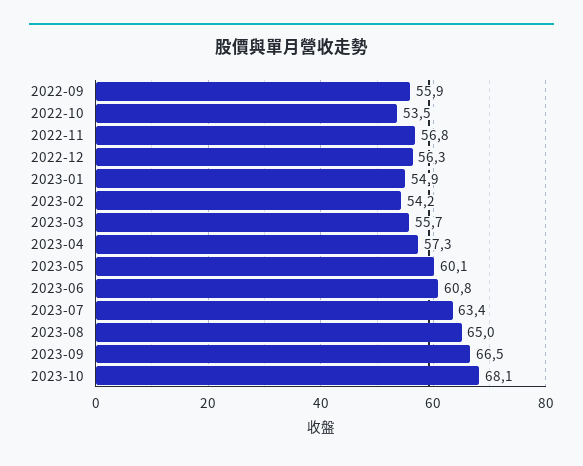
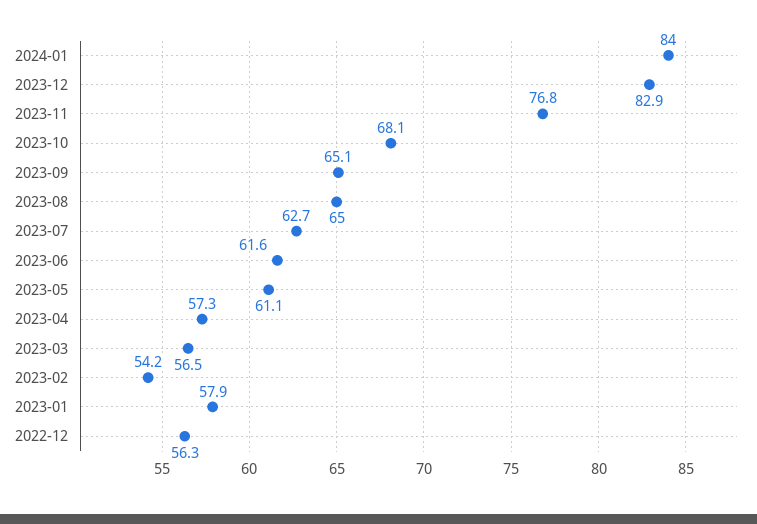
2022-09: 55.9 -> none
2022-10: 53.5 -> none
2022-11: 56.8 -> none
2023-01: 54.9 -> 57.9
2023-03: 55.7 -> 56.5
2023-05: 60.1 -> 61.1
2023-06: 60.8 -> 61.6
2023-07: 63.4 -> 62.7
2023-09: 66.5 -> 65.1
2024-01: none -> 84
2023-12: none -> 82.9
2023-11: none -> 76.8

